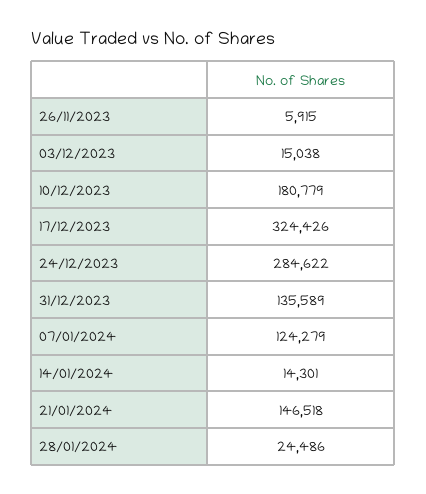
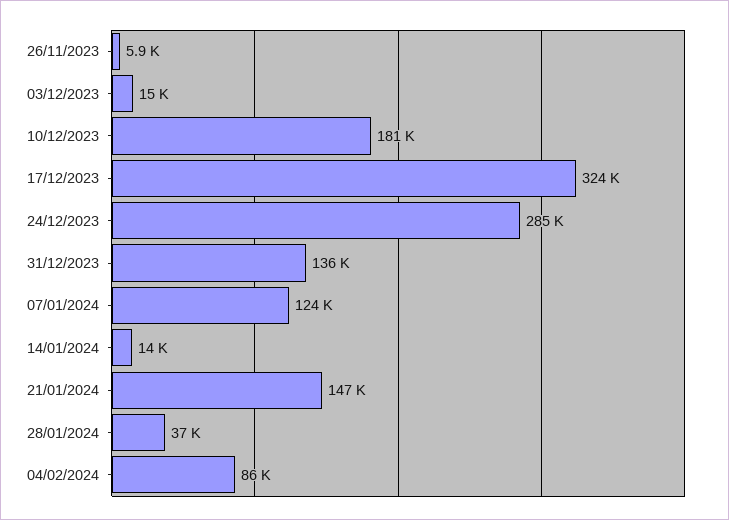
28/01/2024: 24486 -> 37000
04/02/2024: none -> 86000

